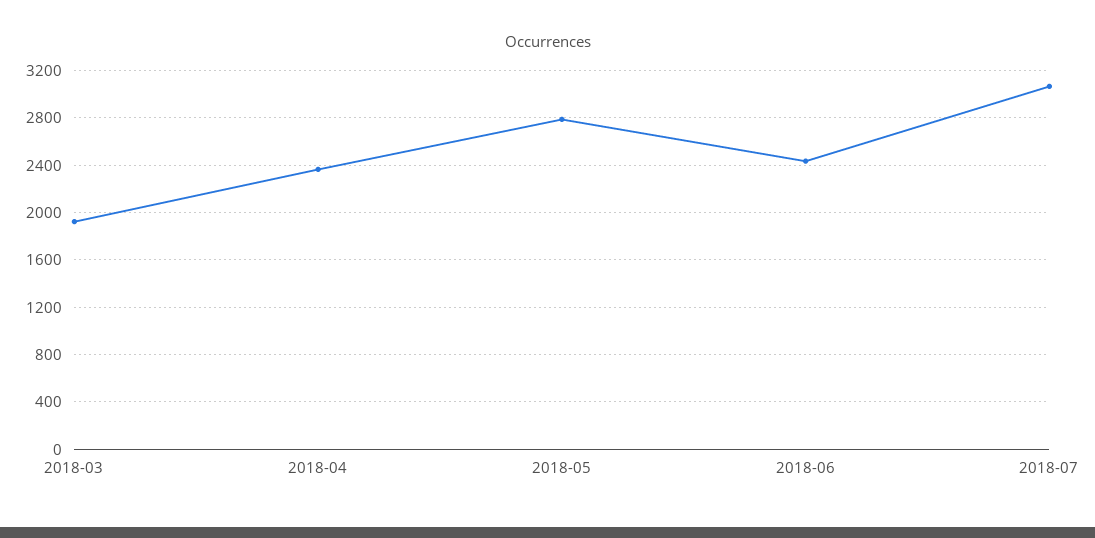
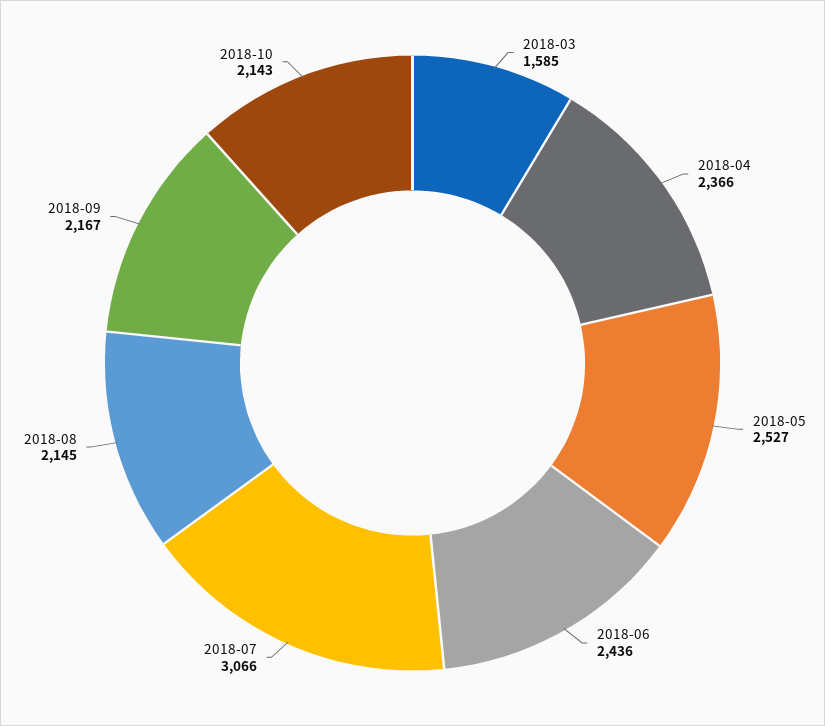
2018-03: 1900 -> 1585
2018-05: 2800 -> 2527
2018-08: none -> 2145
2018-09: none -> 2167
2018-10: none -> 2143

